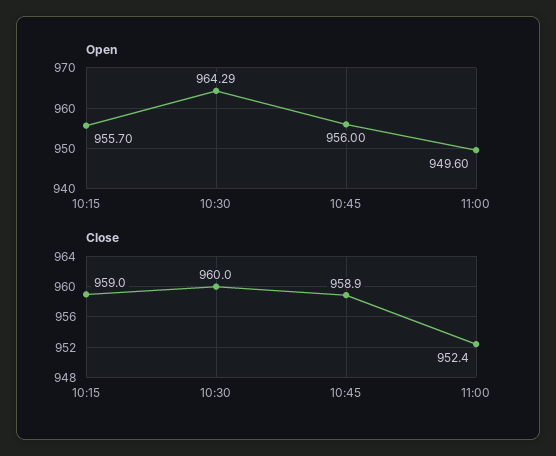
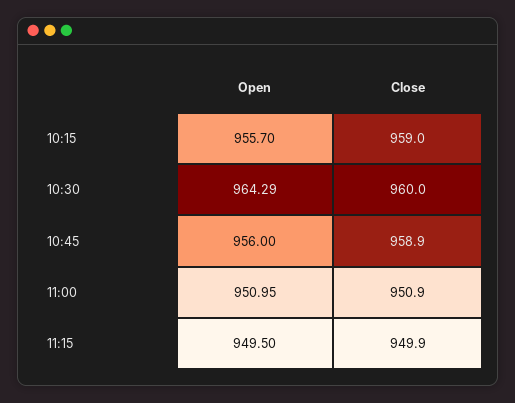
Open, 11:00: 949.6 -> 950.95
Close, 11:00: 952.4 -> 950.9
Open, 11:15: none -> 949.5
Close, 11:15: none -> 949.9

